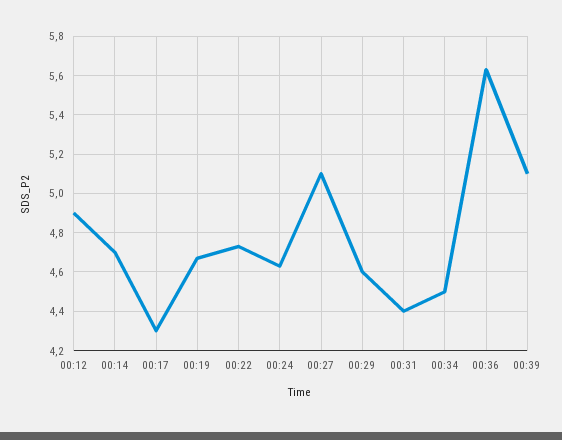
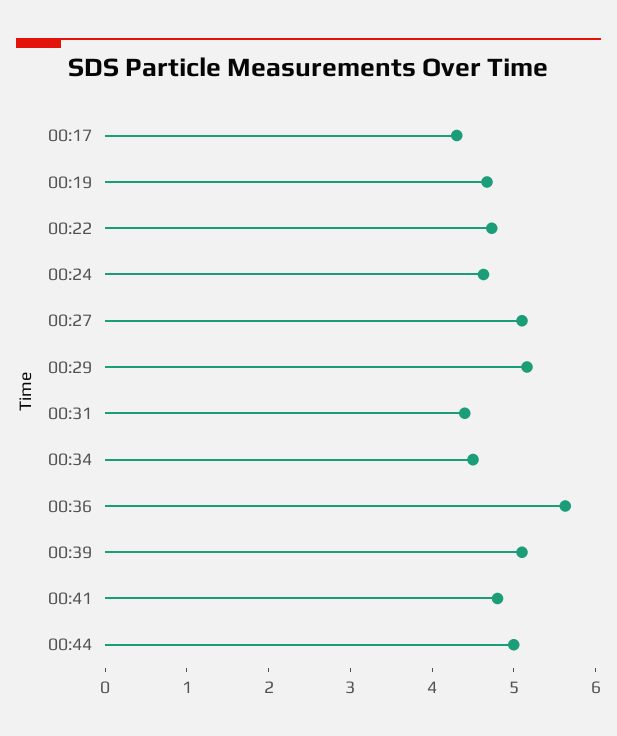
00:12: 4.9 -> none
00:14: 4.7 -> none
00:29: 4.6 -> 5.2
00:41: none -> 4.8
00:44: none -> 5

